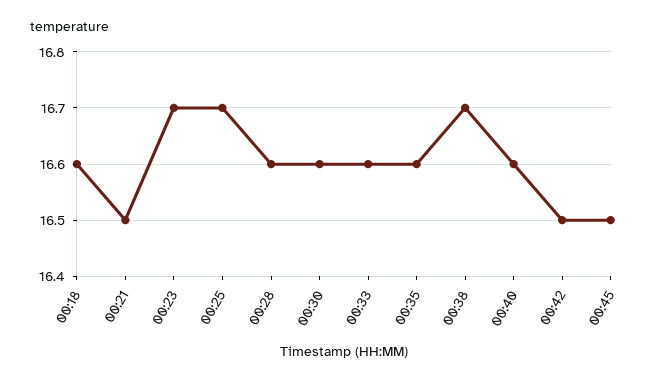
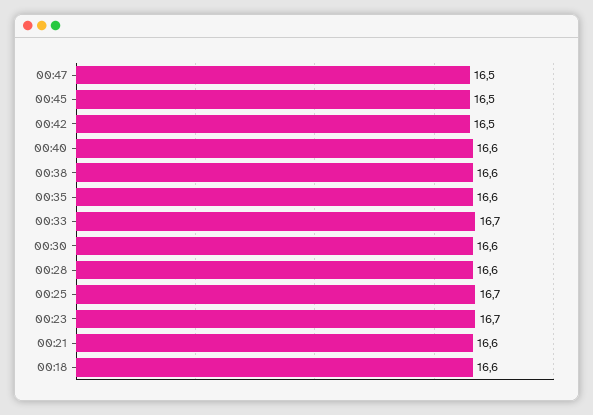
00:21: 16.5 -> 16.6
00:33: 16.6 -> 16.7
00:38: 16.7 -> 16.6
00:47: none -> 16.5

